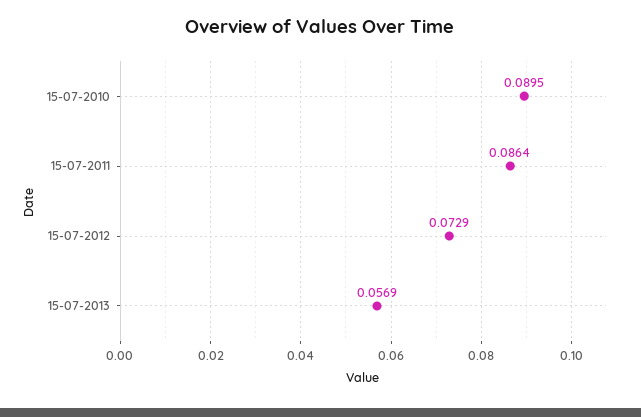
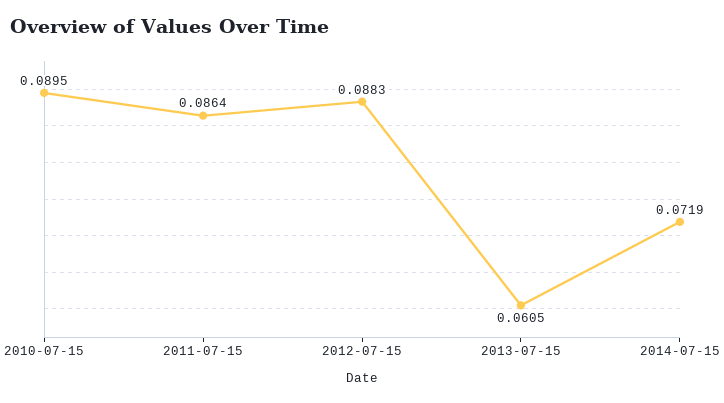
15-07-2012: 0.0729 -> 0.0883
15-07-2013: 0.0569 -> 0.0605
2014-07-15: none -> 0.0719

